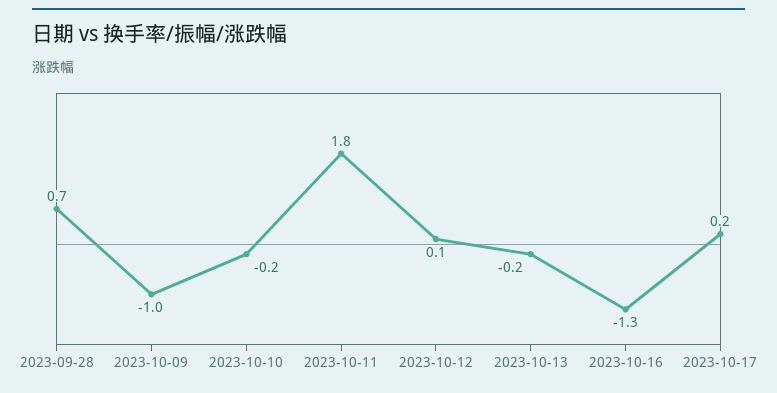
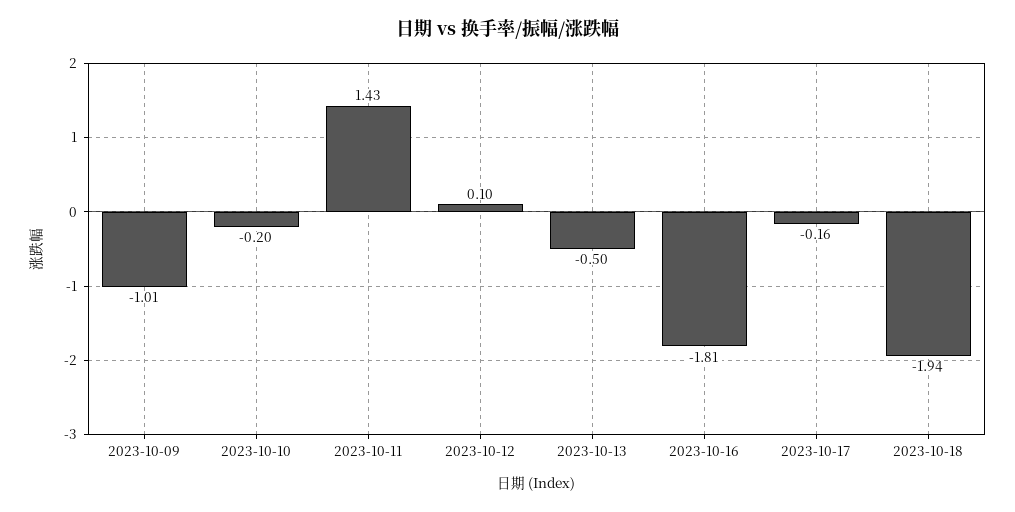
2023-09-28: 0.7 -> none
2023-10-11: 1.8 -> 1.43
2023-10-13: -0.2 -> -0.5
2023-10-16: -1.3 -> -1.81
2023-10-17: 0.2 -> -0.16
2023-10-18: none -> -1.94

